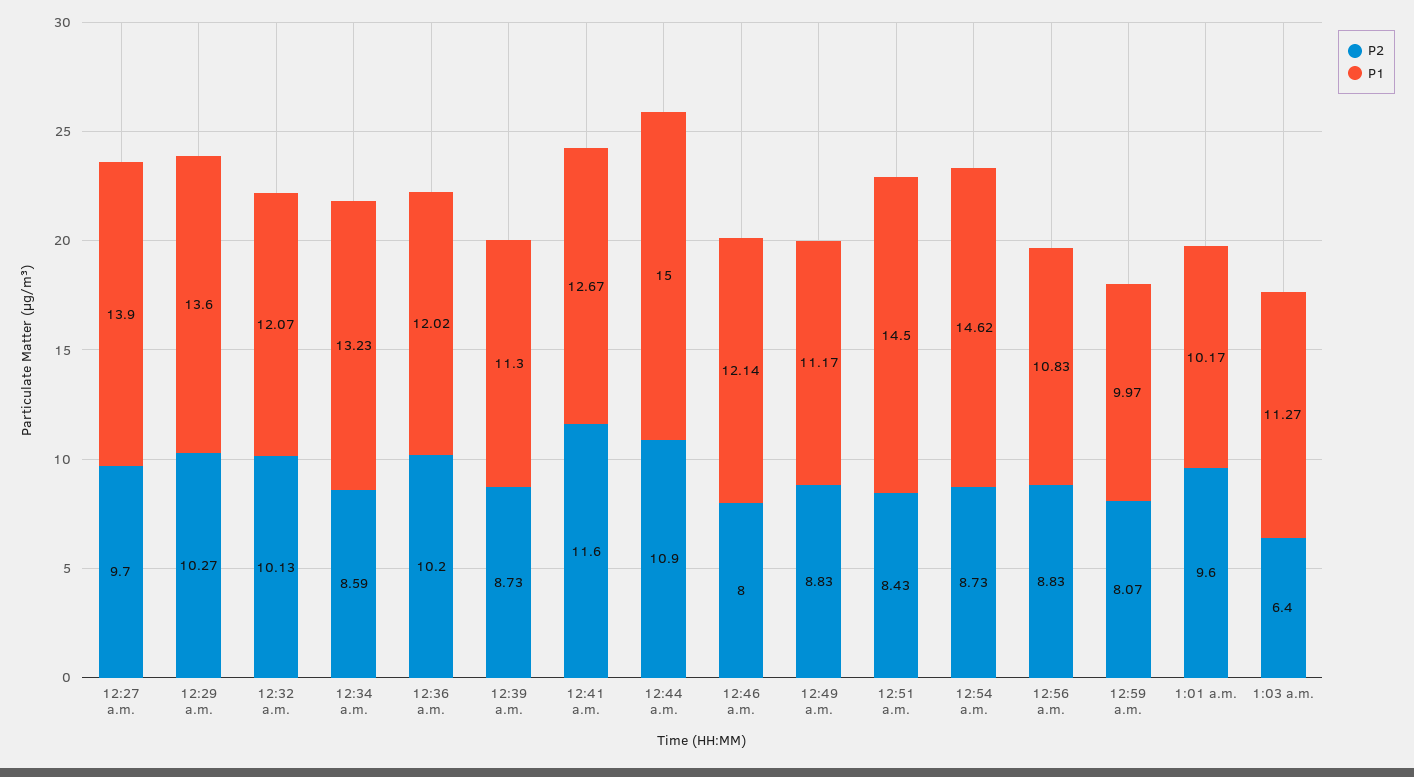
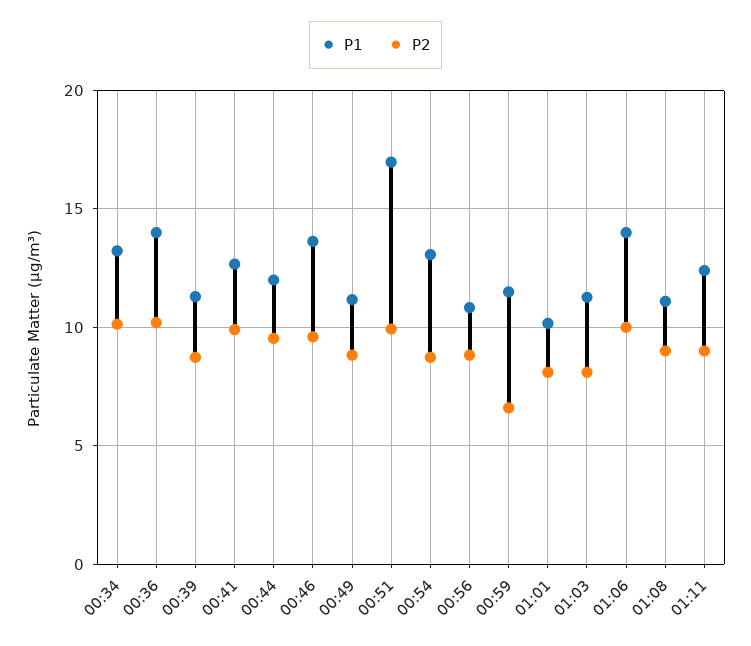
P2, 12:27 a.m.: 9.7 -> none
P1, 12:27 a.m.: 13.9 -> none
P2, 12:29 a.m.: 10.27 -> none
P1, 12:29 a.m.: 13.6 -> none
P2, 12:32 a.m.: 10.13 -> none
P1, 12:32 a.m.: 12.07 -> none
P2, 12:34 a.m.: 8.59 -> 10
P1, 12:36 a.m.: 12.02 -> 14
P2, 12:41 a.m.: 11.6 -> 10
P2, 12:44 a.m.: 10.9 -> 9.5
P1, 12:44 a.m.: 15 -> 12
P2, 12:46 a.m.: 8 -> 9.5
P1, 12:46 a.m.: 12.14 -> 13.5
P2, 12:51 a.m.: 8.43 -> 10
P1, 12:51 a.m.: 14.5 -> 17
P1, 12:54 a.m.: 14.62 -> 13
P2, 12:59 a.m.: 8.07 -> 6.5
P1, 12:59 a.m.: 9.97 -> 11.5
P2, 1:01 a.m.: 9.6 -> 8
P2, 1:03 a.m.: 6.4 -> 8
P1, 01:06: none -> 14
P2, 01:06: none -> 10
P1, 01:08: none -> 11
P2, 01:08: none -> 9
P1, 01:11: none -> 12.5
P2, 01:11: none -> 9

